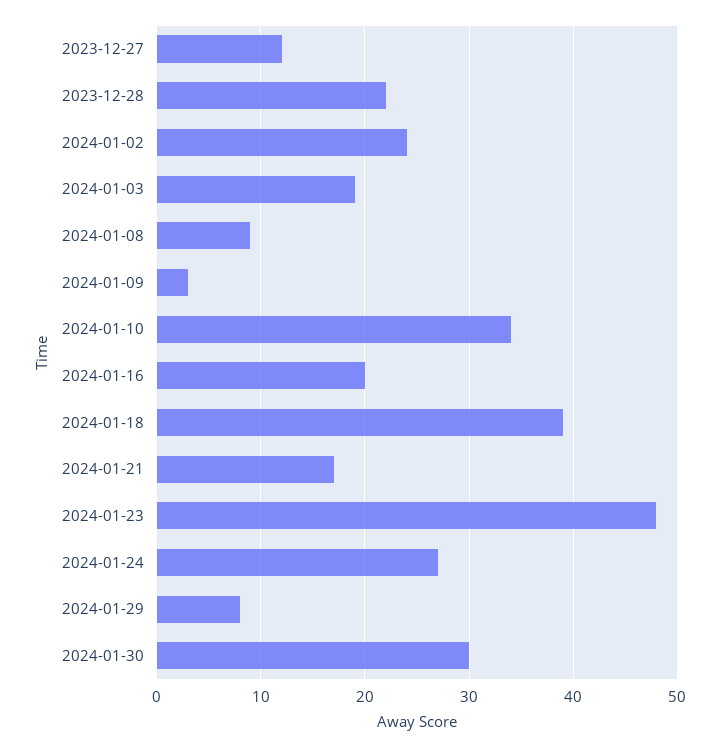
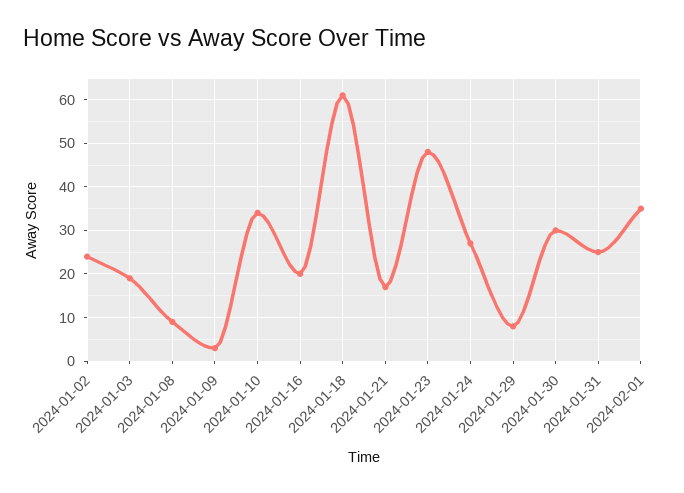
2023-12-27: 12 -> none
2023-12-28: 22 -> none
2024-01-18: 39 -> 60
2024-01-31: none -> 25
2024-02-01: none -> 35

